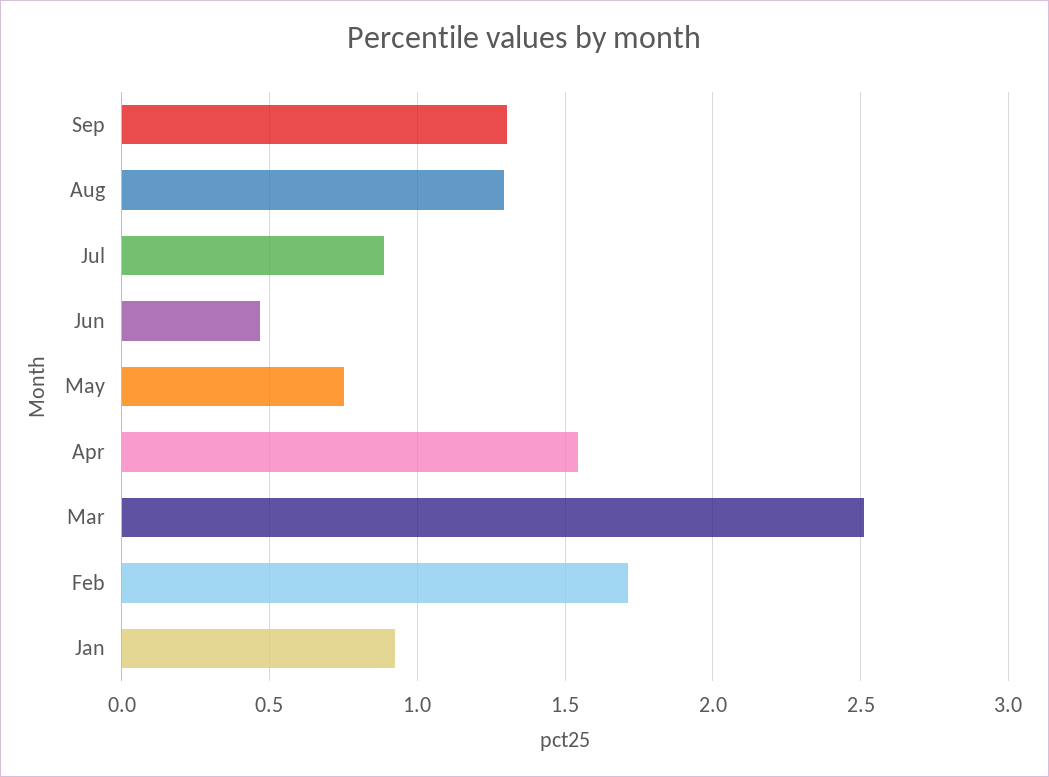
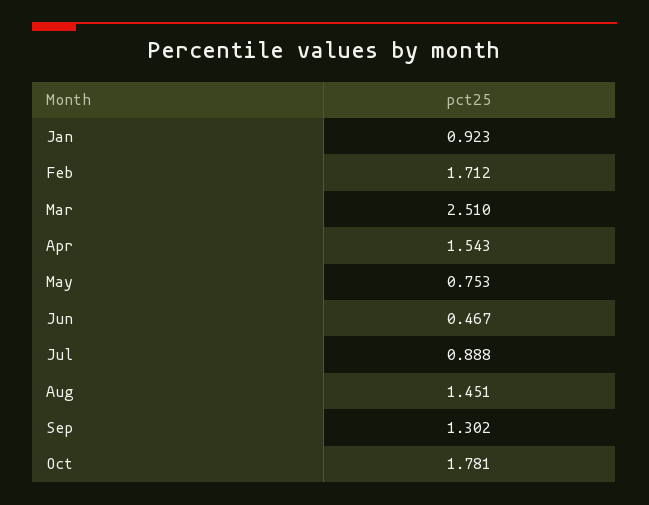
Aug: 1.3 -> 1.451
Oct: none -> 1.781

